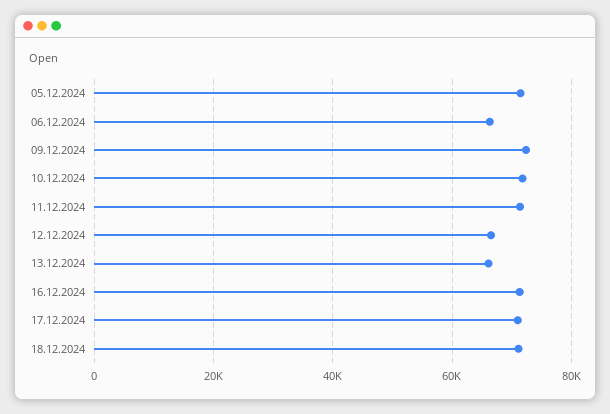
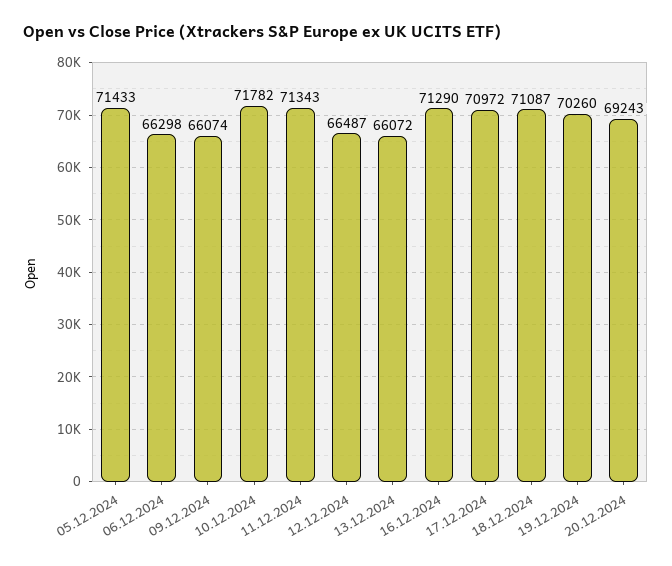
09.12.2024: 72000 -> 66074
19.12.2024: none -> 70260
20.12.2024: none -> 69243

